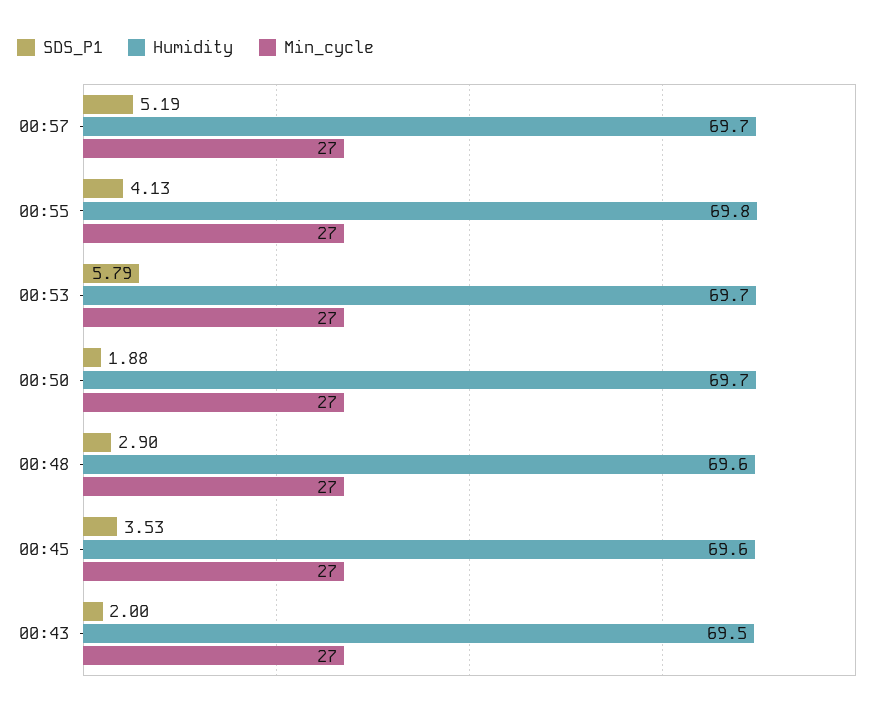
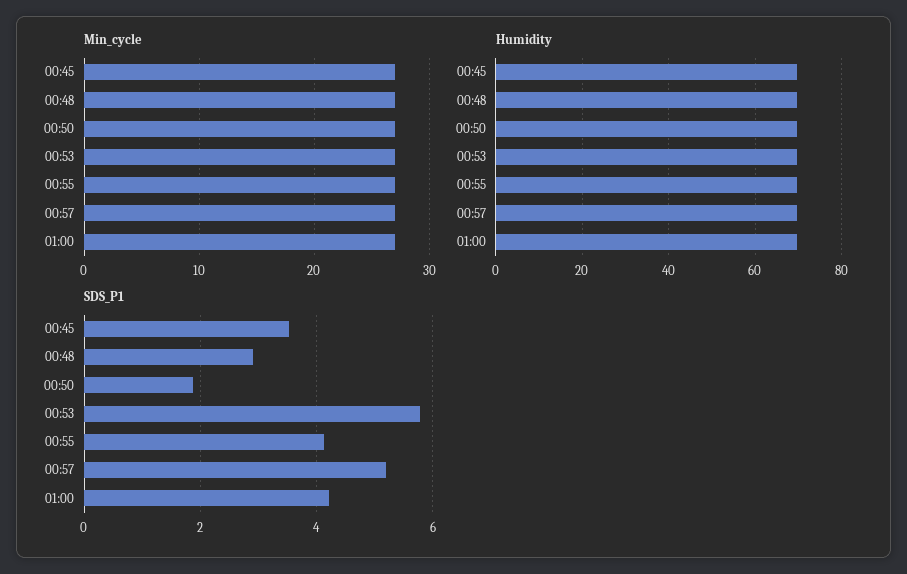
SDS_P1, 00:43: 2 -> none
Humidity, 00:43: 69.5 -> none
Min_cycle, 00:43: 27 -> none
Min_cycle, 01:00: none -> 27
Humidity, 01:00: none -> 70
SDS_P1, 01:00: none -> 4.2

